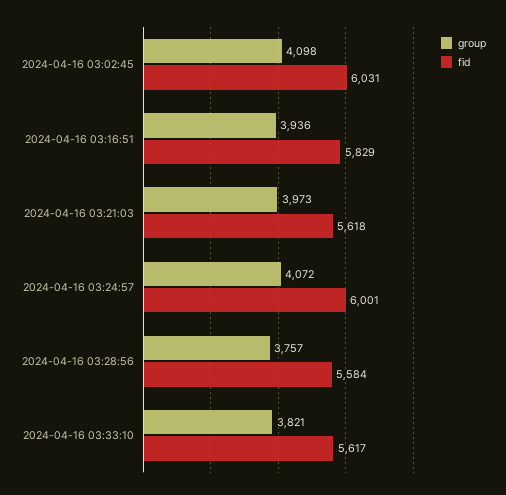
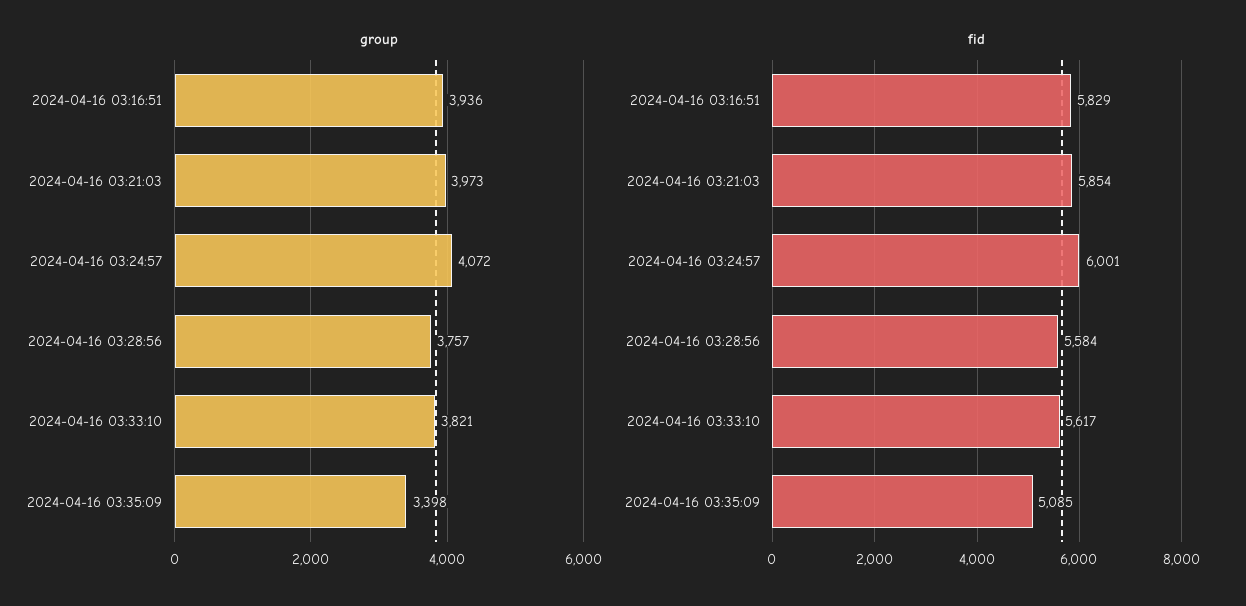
group, 2024-04-16 03:02:45: 4098 -> none
fid, 2024-04-16 03:02:45: 6031 -> none
fid, 2024-04-16 03:21:03: 5618 -> 5854
group, 2024-04-16 03:35:09: none -> 3398
fid, 2024-04-16 03:35:09: none -> 5085

